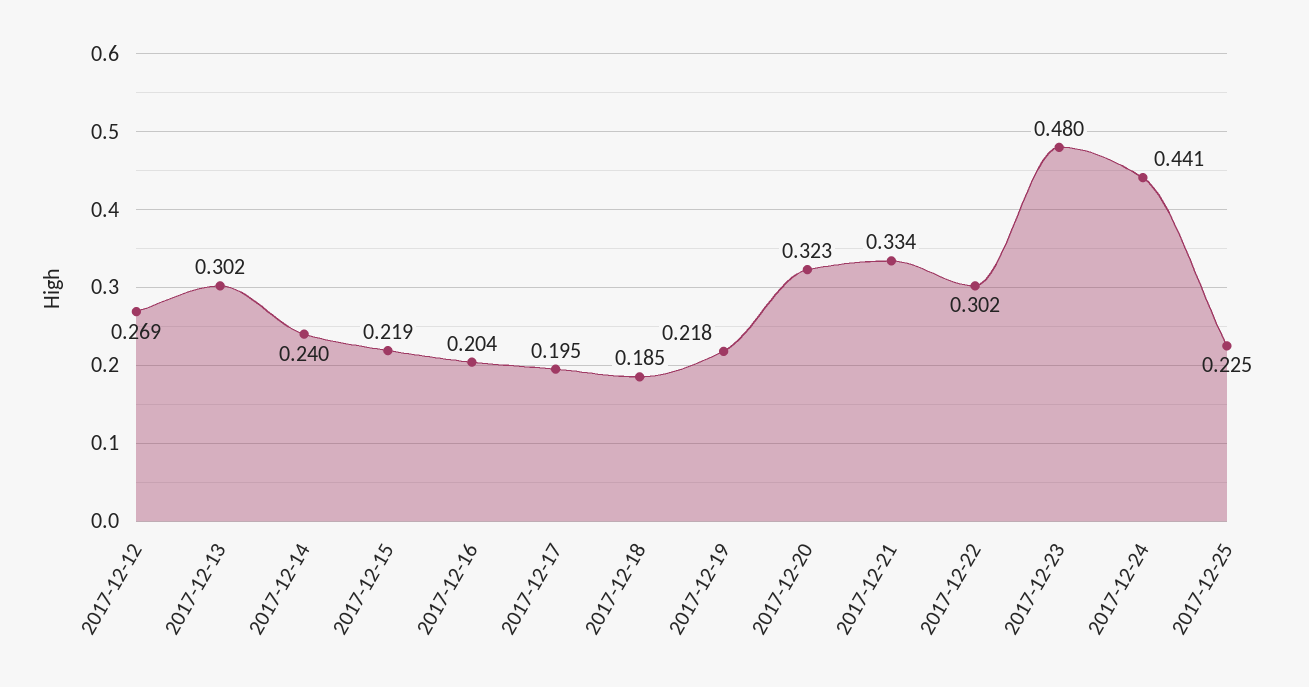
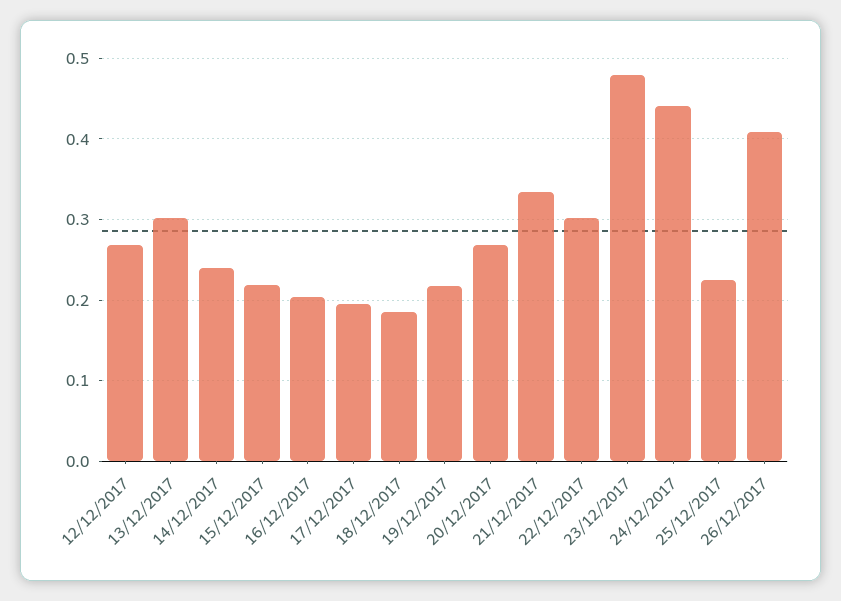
2017-12-20: 0.323 -> 0.27
26/12/2017: none -> 0.41

